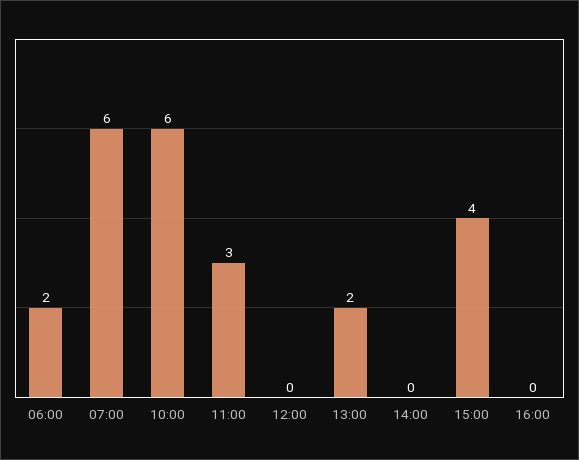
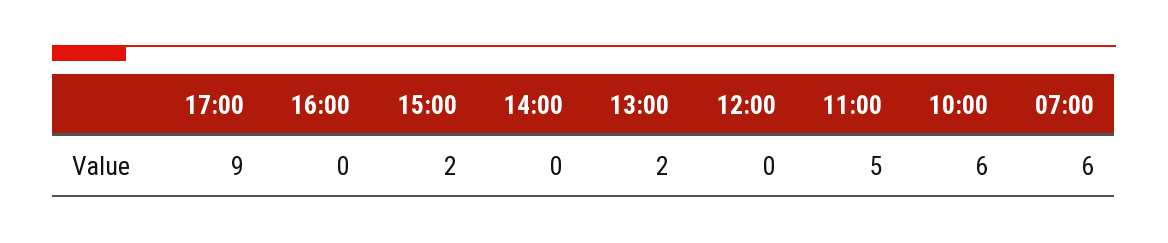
06:00: 2 -> none
11:00: 3 -> 5
15:00: 4 -> 2
17:00: none -> 9

